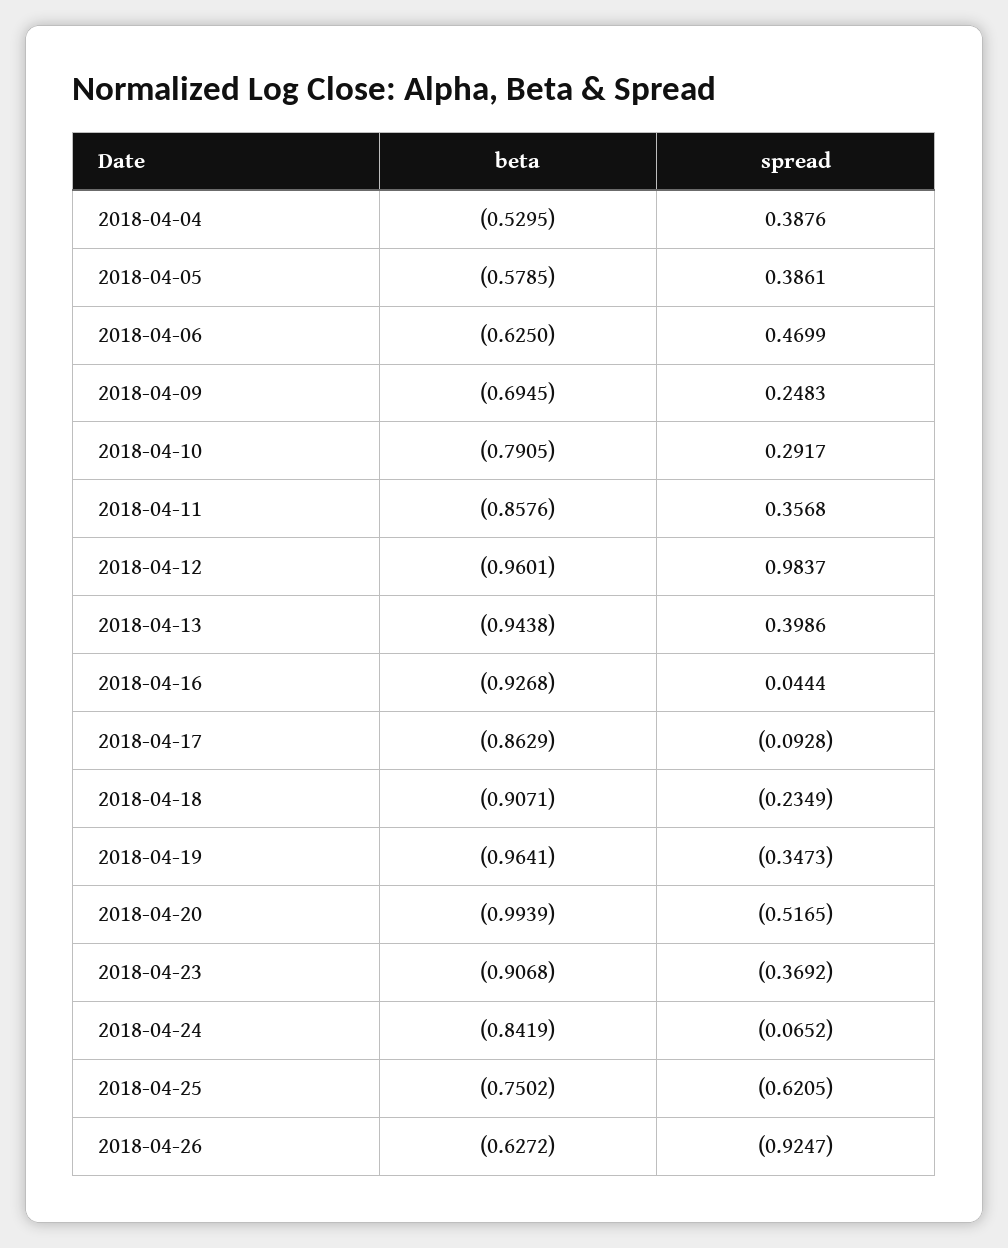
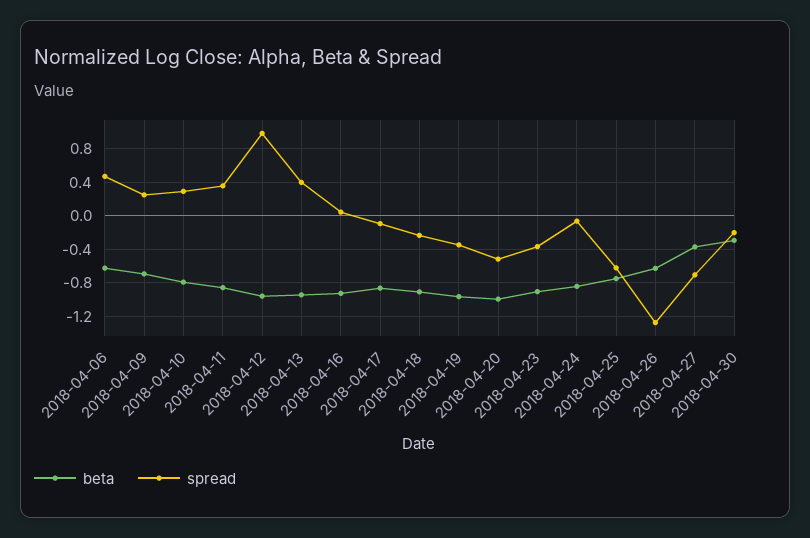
beta, 2018-04-04: -0.5295 -> none
spread, 2018-04-04: 0.3876 -> none
beta, 2018-04-05: -0.5785 -> none
spread, 2018-04-05: 0.3861 -> none
spread, 2018-04-26: -0.9247 -> -1.3
beta, 2018-04-27: none -> -0.4
spread, 2018-04-27: none -> -0.7
beta, 2018-04-30: none -> -0.3
spread, 2018-04-30: none -> -0.2

